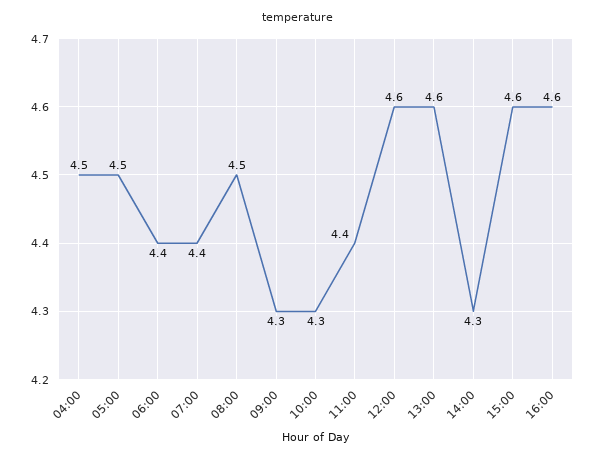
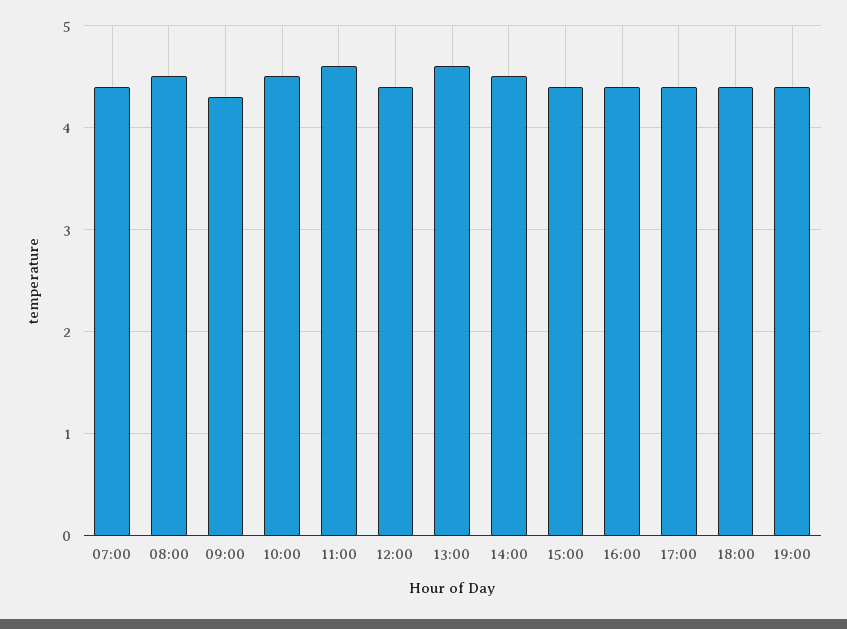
04:00: 4.5 -> none
05:00: 4.5 -> none
06:00: 4.4 -> none
10:00: 4.3 -> 4.5
11:00: 4.4 -> 4.6
12:00: 4.6 -> 4.4
14:00: 4.3 -> 4.5
15:00: 4.6 -> 4.4
16:00: 4.6 -> 4.4
17:00: none -> 4.4
18:00: none -> 4.4
19:00: none -> 4.4

